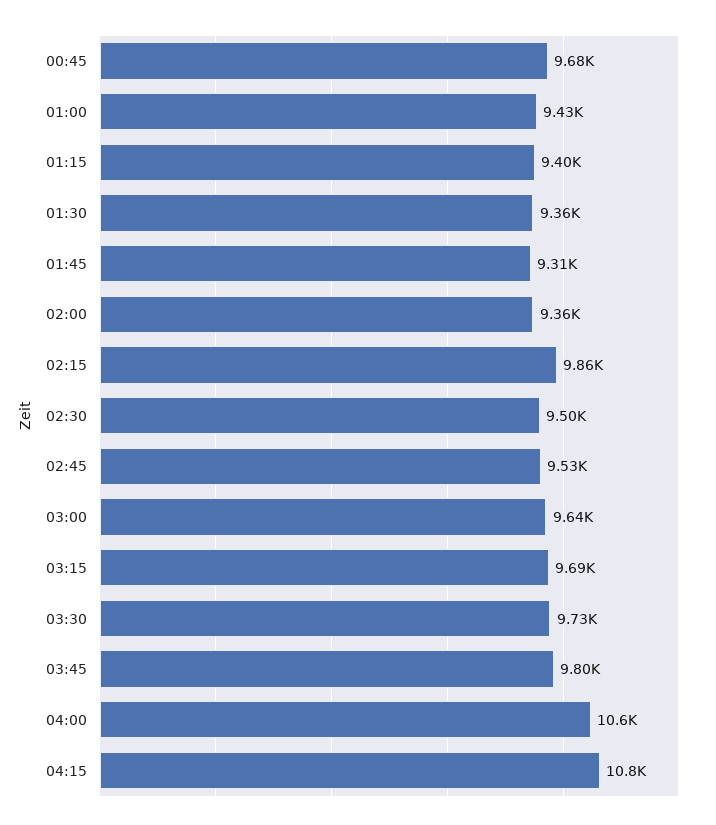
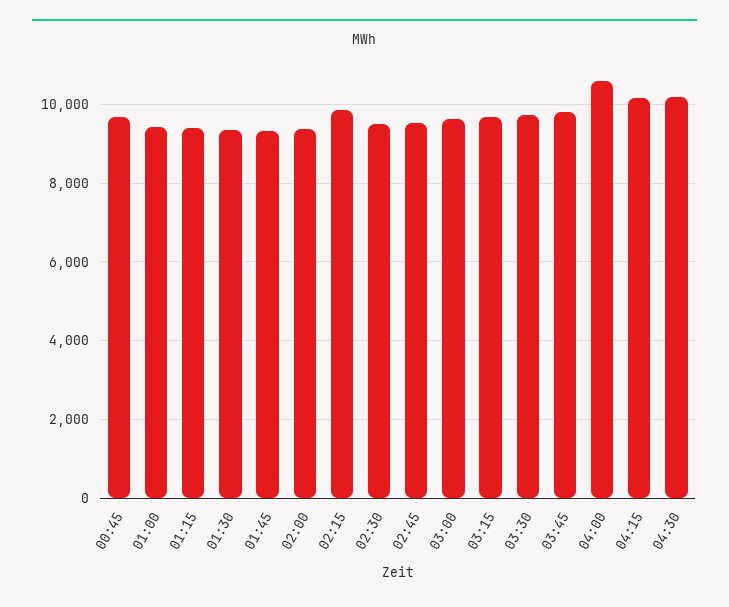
04:15: 10800 -> 10200
04:30: none -> 10200

